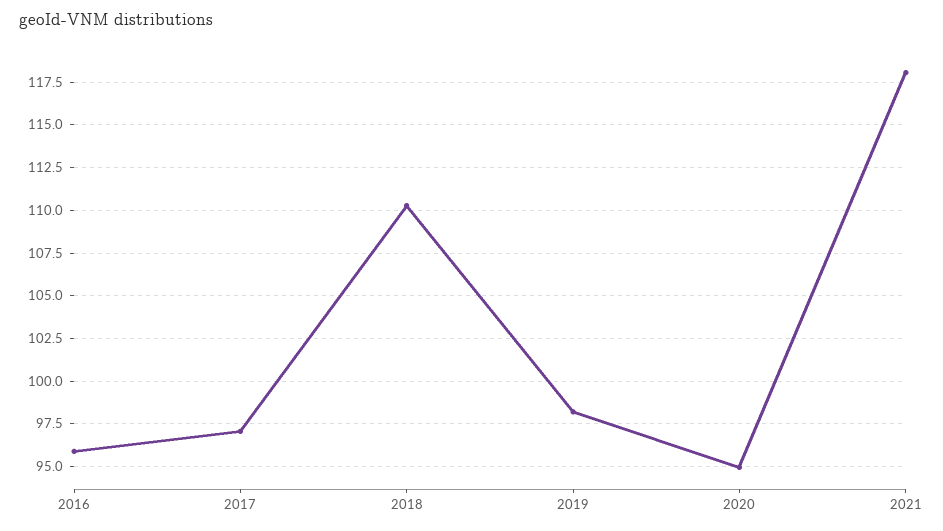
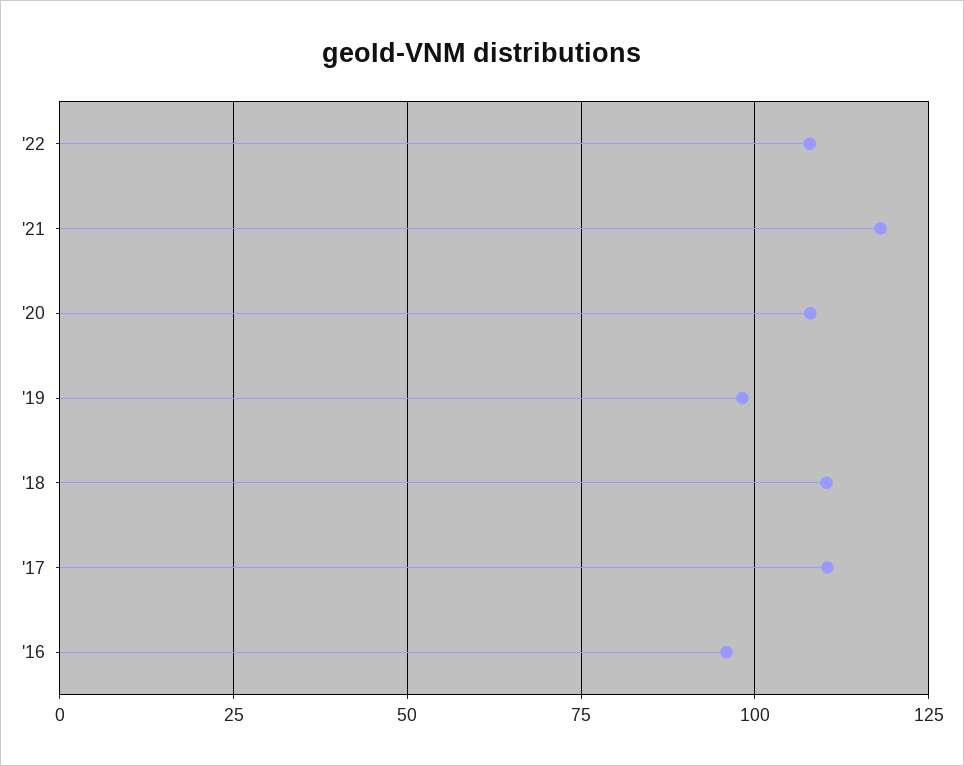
2017: 97 -> 110
2020: 95 -> 107.5
'22: none -> 107.5

